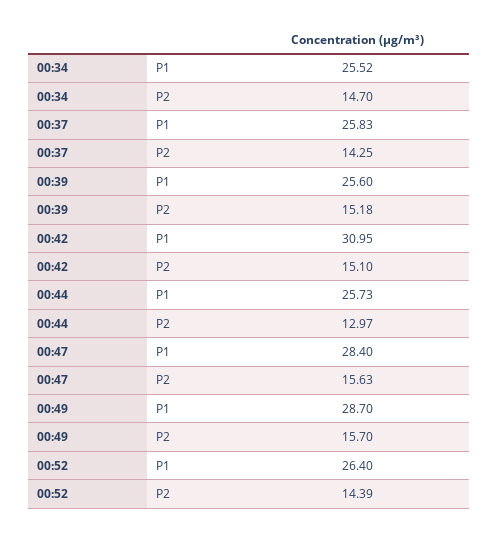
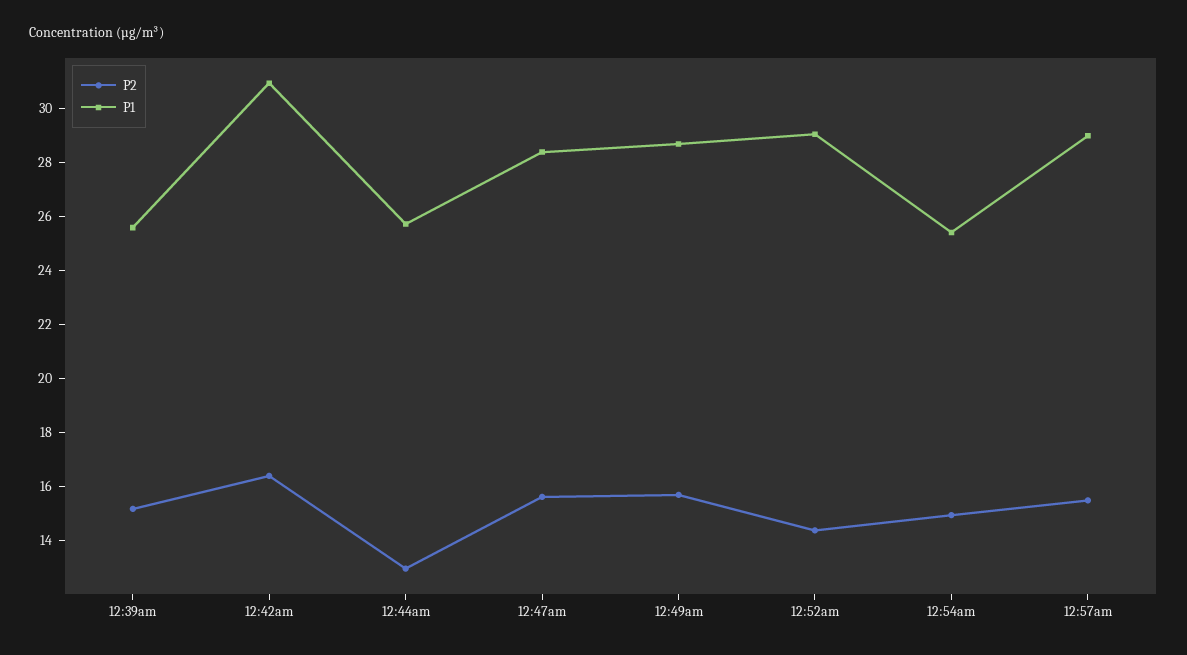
P1, 00:34: 25.52 -> none
P2, 00:34: 14.7 -> none
P1, 00:37: 25.83 -> none
P2, 00:37: 14.25 -> none
P2, 00:42: 15.1 -> 16.5
P1, 00:52: 26.4 -> 29
P2, 12:54am: none -> 15
P1, 12:54am: none -> 25.5
P2, 12:57am: none -> 15.5
P1, 12:57am: none -> 29

